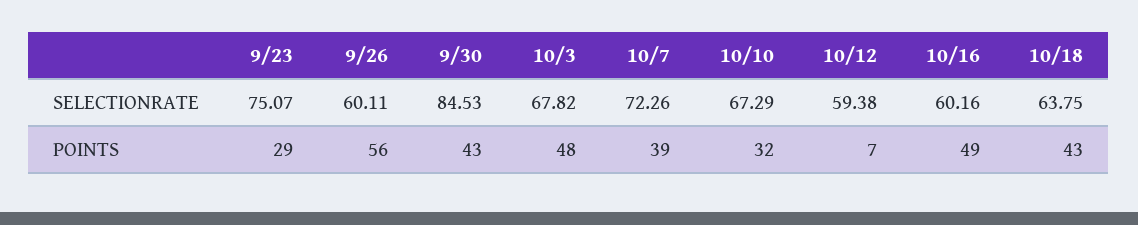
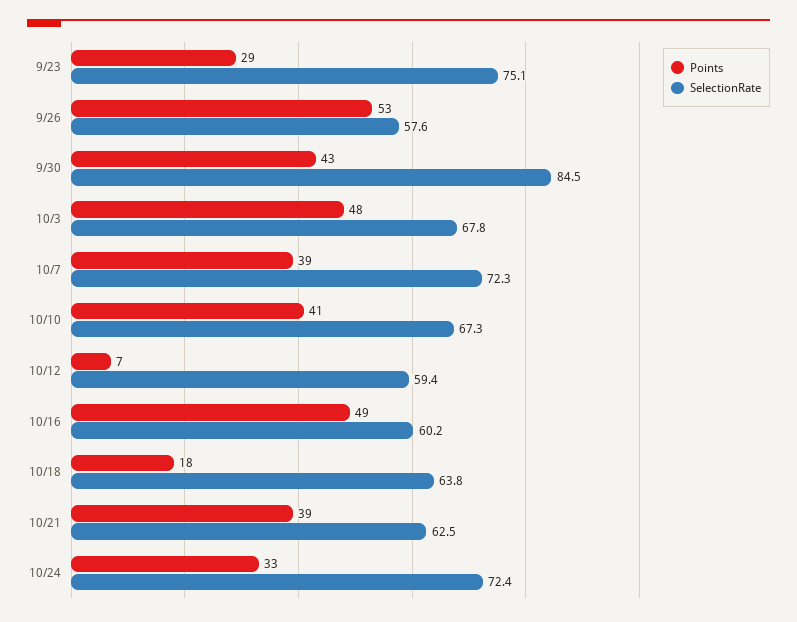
SELECTIONRATE, 9/26: 60.11 -> 57.6
POINTS, 9/26: 56 -> 53
POINTS, 10/10: 32 -> 41
POINTS, 10/18: 43 -> 18
POINTS, 10/21: none -> 39
SELECTIONRATE, 10/21: none -> 62.5
POINTS, 10/24: none -> 33
SELECTIONRATE, 10/24: none -> 72.4

